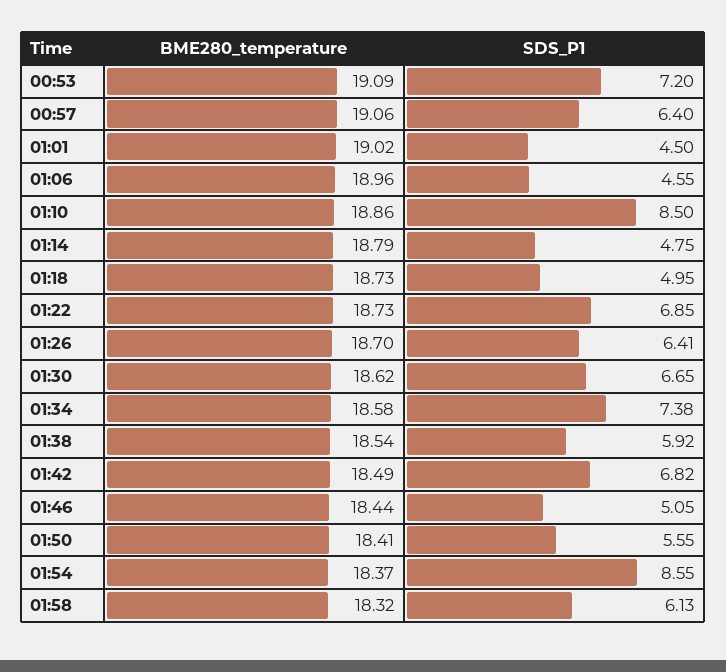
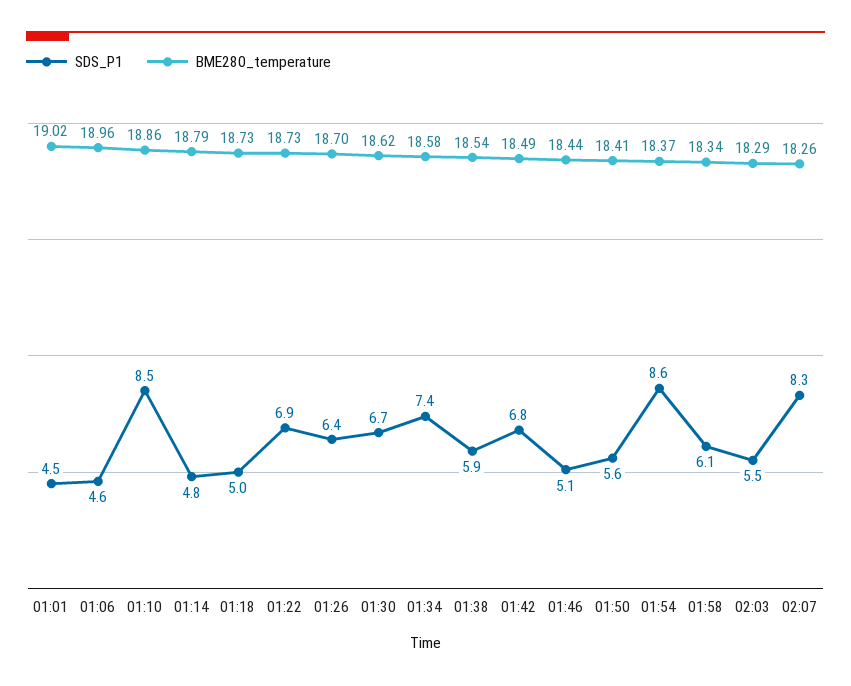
BME280_temperature, 00:53: 19.09 -> none
SDS_P1, 00:53: 7.2 -> none
BME280_temperature, 00:57: 19.06 -> none
SDS_P1, 00:57: 6.4 -> none
BME280_temperature, 01:58: 18.32 -> 18.34
SDS_P1, 02:03: none -> 5.5
BME280_temperature, 02:03: none -> 18.29
SDS_P1, 02:07: none -> 8.3
BME280_temperature, 02:07: none -> 18.26

